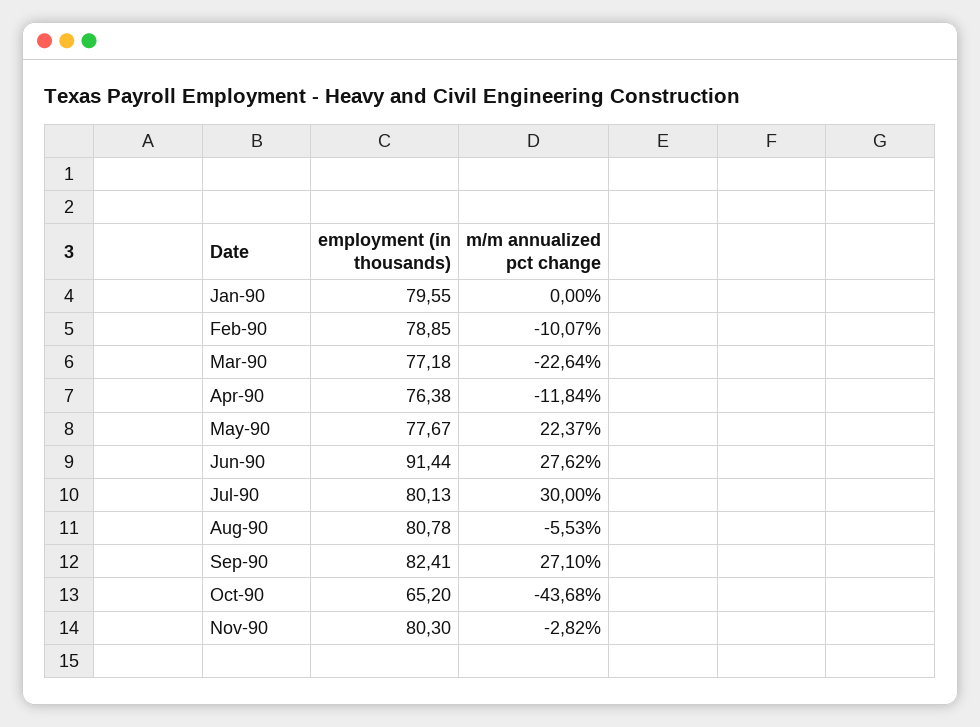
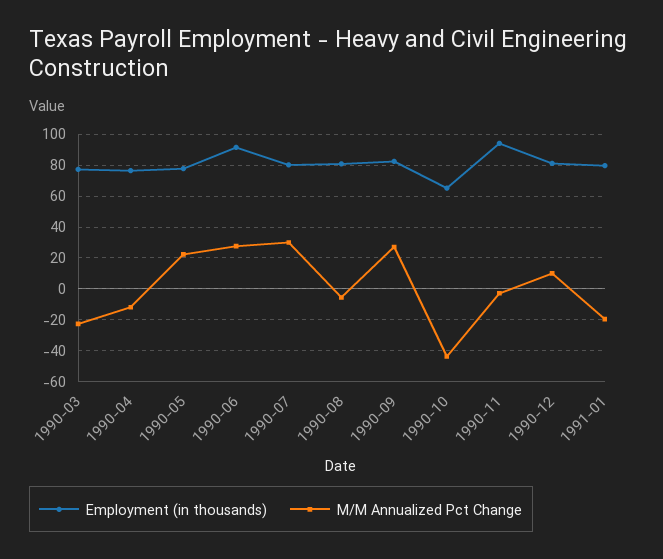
employment (in thousands), Jan-90: 79.55 -> none
m/m annualized pct change, Jan-90: 0 -> none
employment (in thousands), Feb-90: 78.85 -> none
m/m annualized pct change, Feb-90: -10.07 -> none
employment (in thousands), Nov-90: 80.3 -> 95
employment (in thousands), 1990-12: none -> 80
m/m annualized pct change, 1990-12: none -> 10
employment (in thousands), 1991-01: none -> 80
m/m annualized pct change, 1991-01: none -> -20

